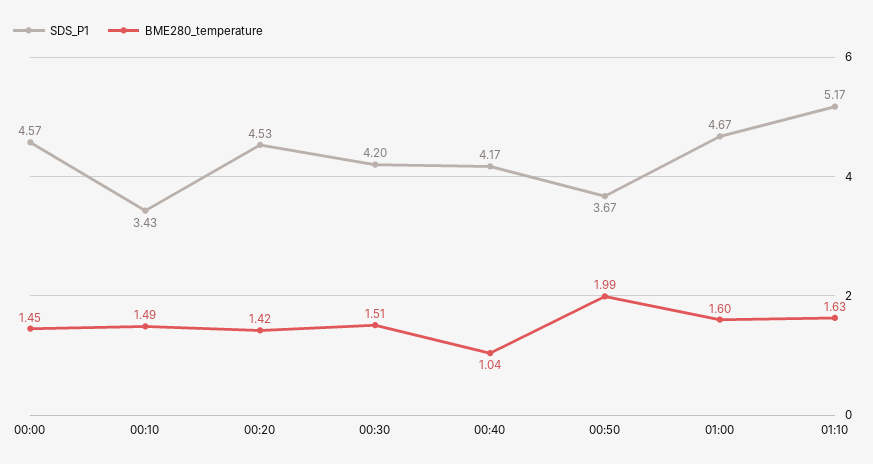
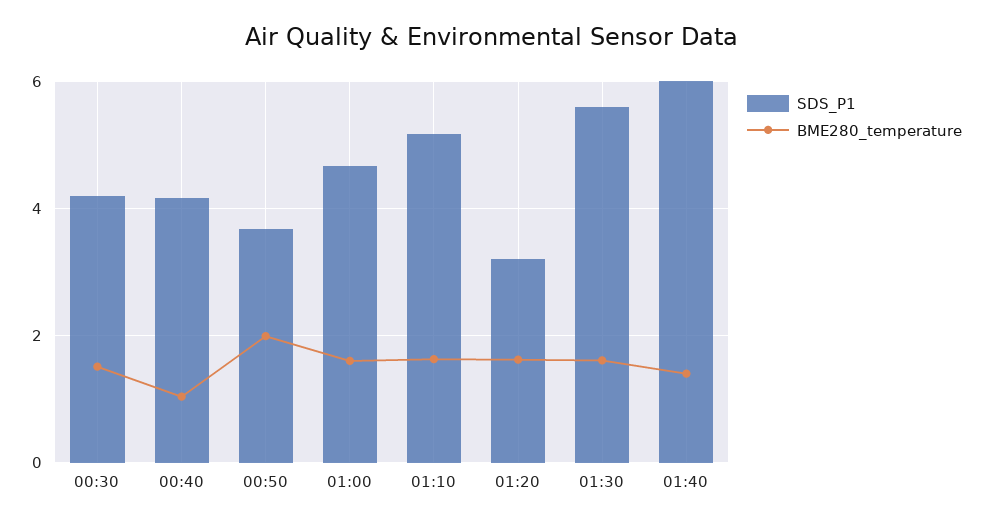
SDS_P1, 00:00: 4.57 -> none
BME280_temperature, 00:00: 1.45 -> none
SDS_P1, 00:10: 3.43 -> none
BME280_temperature, 00:10: 1.49 -> none
SDS_P1, 00:20: 4.53 -> none
BME280_temperature, 00:20: 1.42 -> none
SDS_P1, 01:20: none -> 3.2
BME280_temperature, 01:20: none -> 1.6
SDS_P1, 01:30: none -> 5.6
BME280_temperature, 01:30: none -> 1.6
SDS_P1, 01:40: none -> 6
BME280_temperature, 01:40: none -> 1.4

